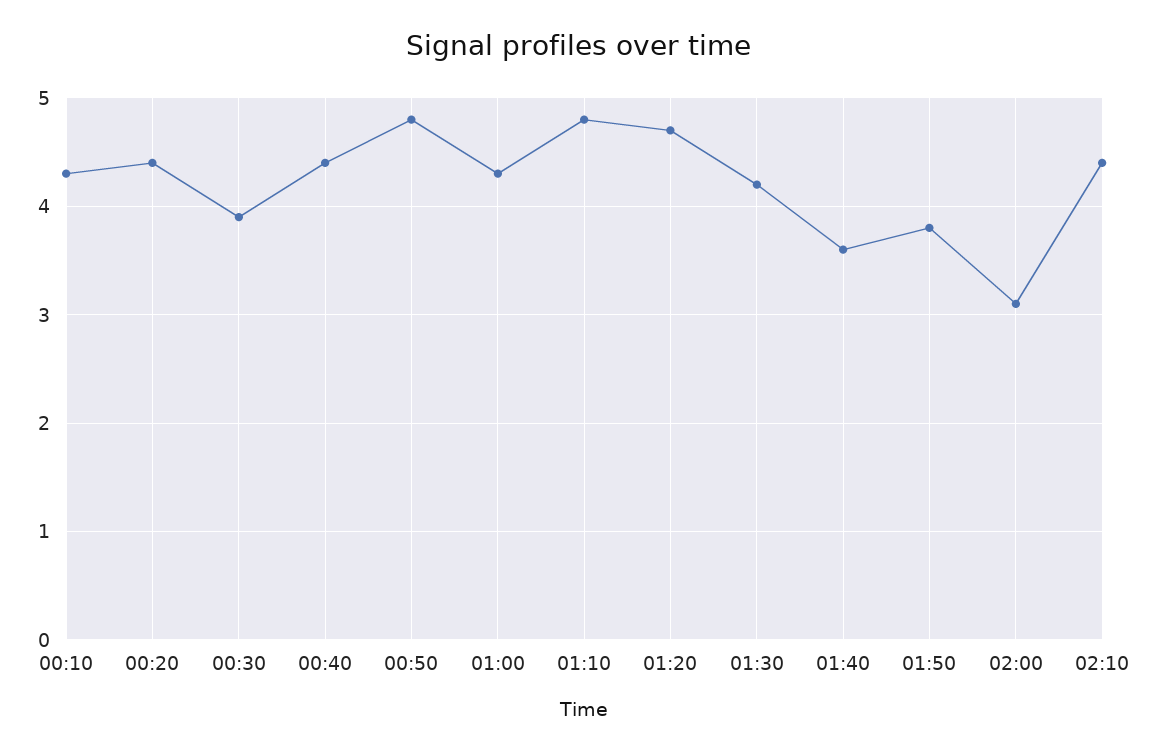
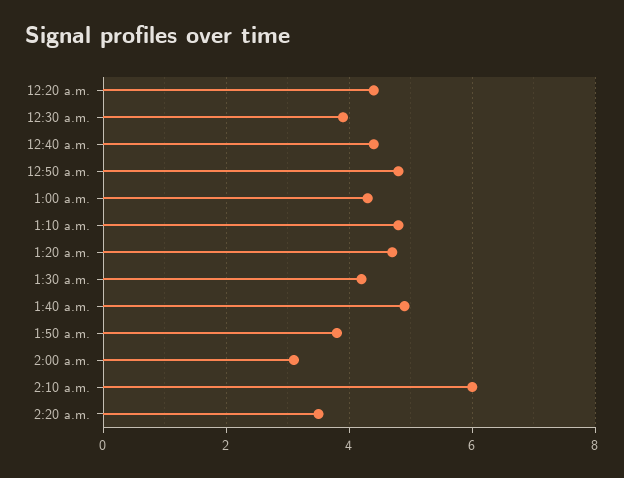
00:10: 4.3 -> none
01:40: 3.6 -> 5
02:10: 4.4 -> 6
2:20 a.m.: none -> 3.5

